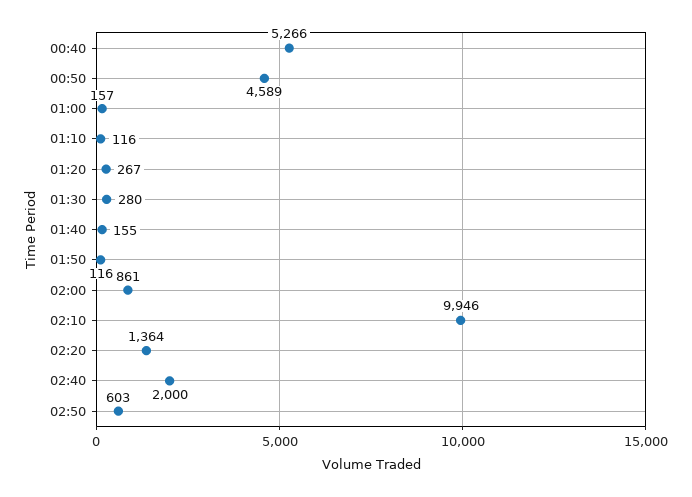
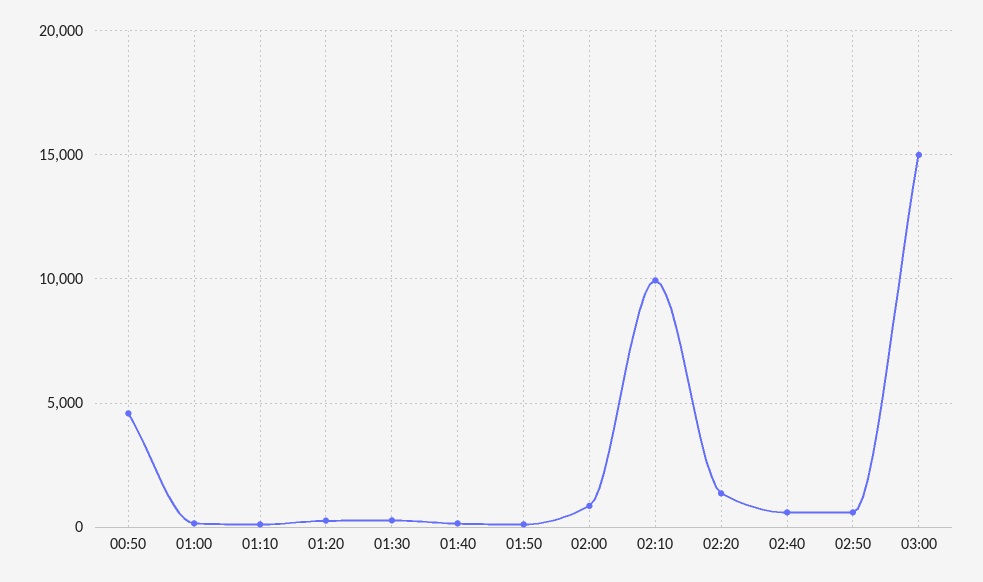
00:40: 5266 -> none
02:40: 2000 -> 500
03:00: none -> 15000

